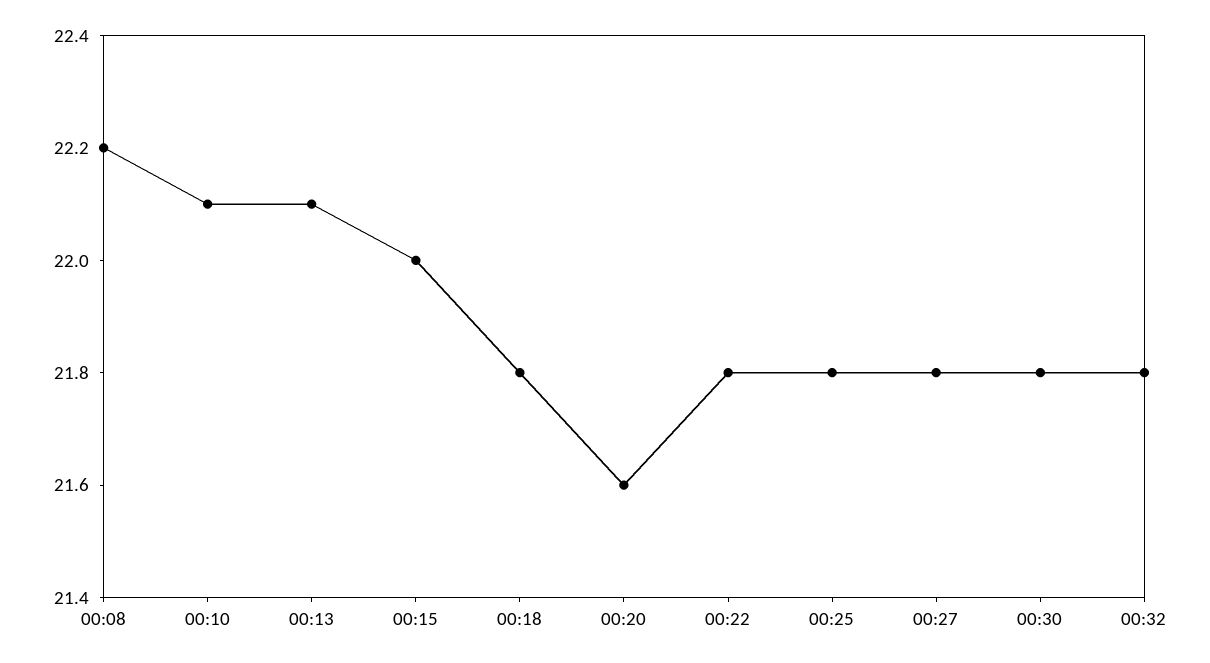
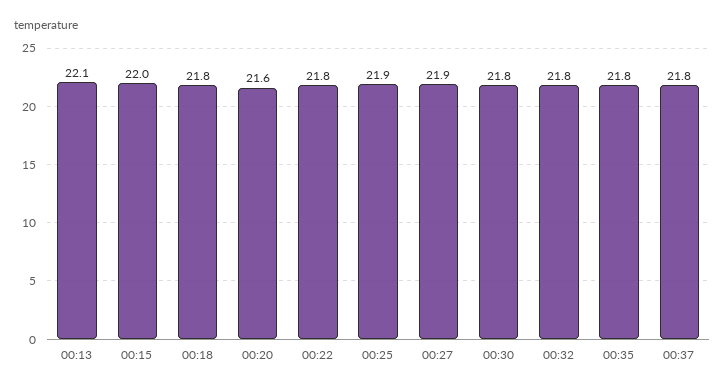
00:08: 22.2 -> none
00:10: 22.1 -> none
00:25: 21.8 -> 21.9
00:27: 21.8 -> 21.9
00:35: none -> 21.8
00:37: none -> 21.8

